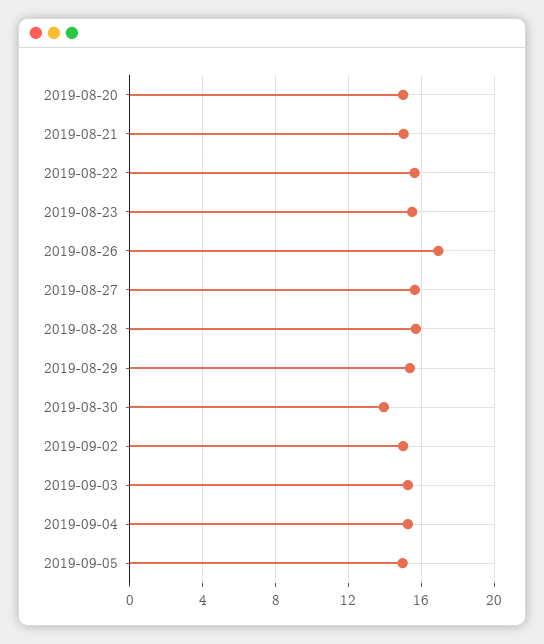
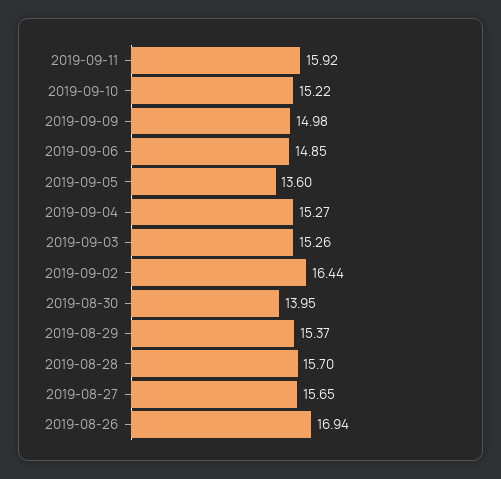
2019-08-20: 15 -> none
2019-08-21: 15 -> none
2019-08-22: 15.5 -> none
2019-08-23: 15.5 -> none
2019-09-02: 15 -> 16.44
2019-09-05: 15 -> 13.6
2019-09-11: none -> 15.92
2019-09-10: none -> 15.22
2019-09-09: none -> 14.98
2019-09-06: none -> 14.85

